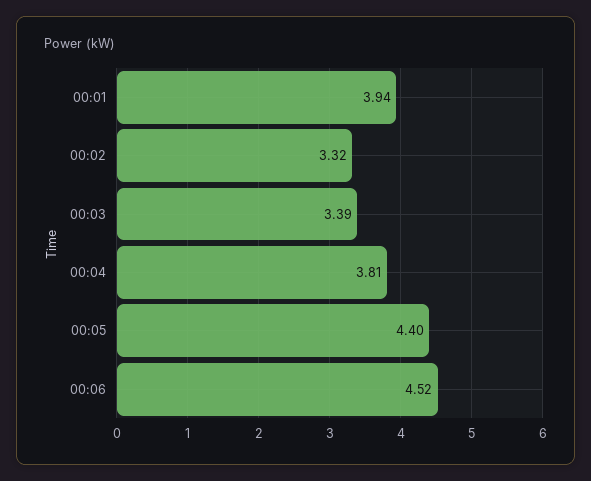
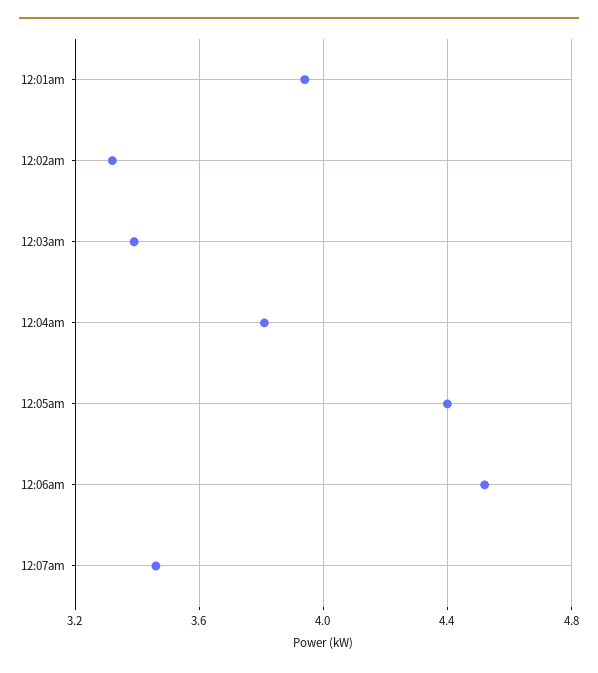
12:07am: none -> 3.45

